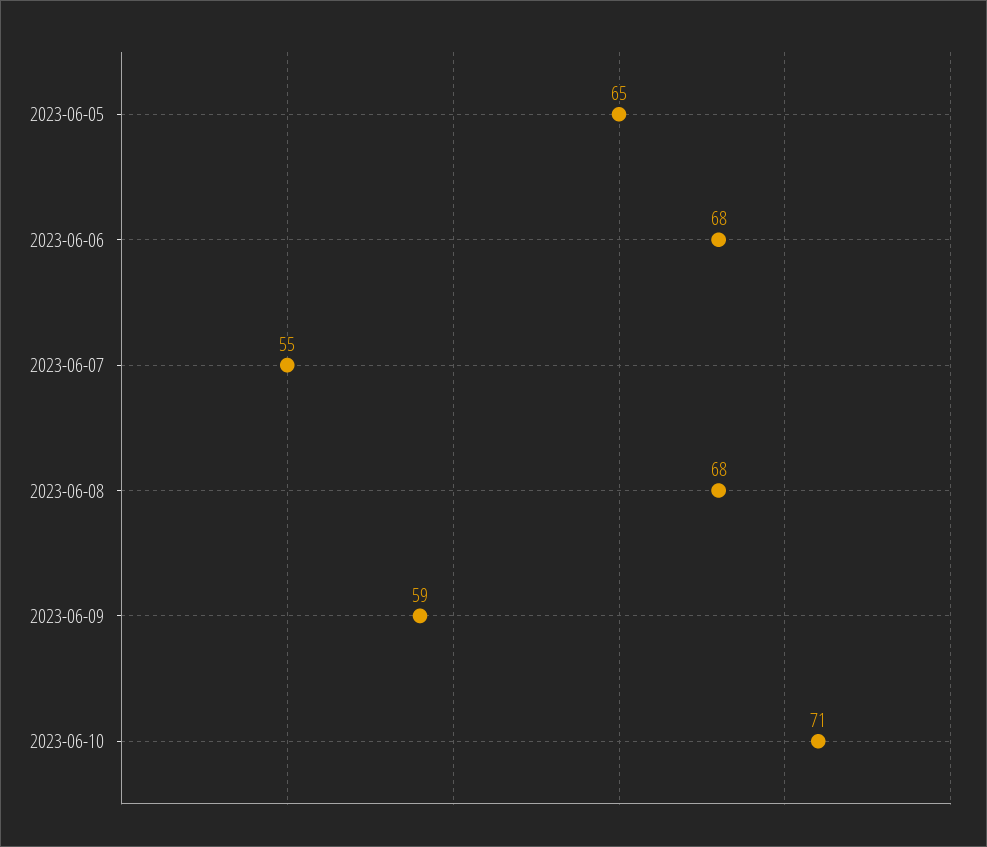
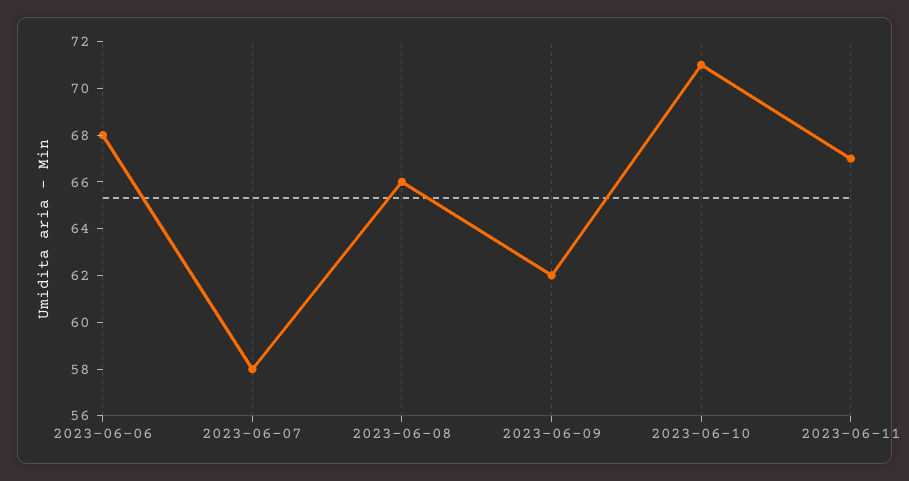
2023-06-05: 65 -> none
2023-06-07: 55 -> 58
2023-06-08: 68 -> 66
2023-06-09: 59 -> 62
2023-06-11: none -> 67

